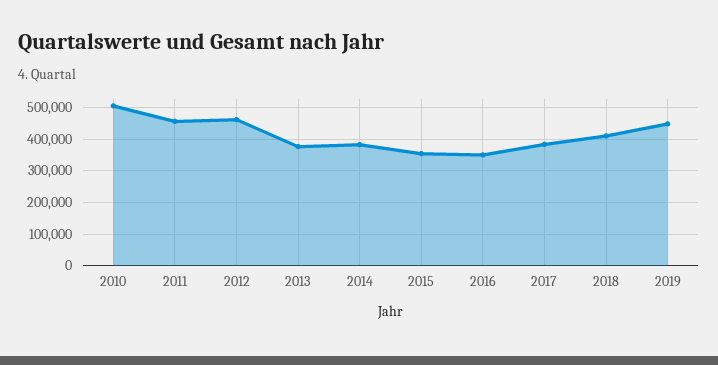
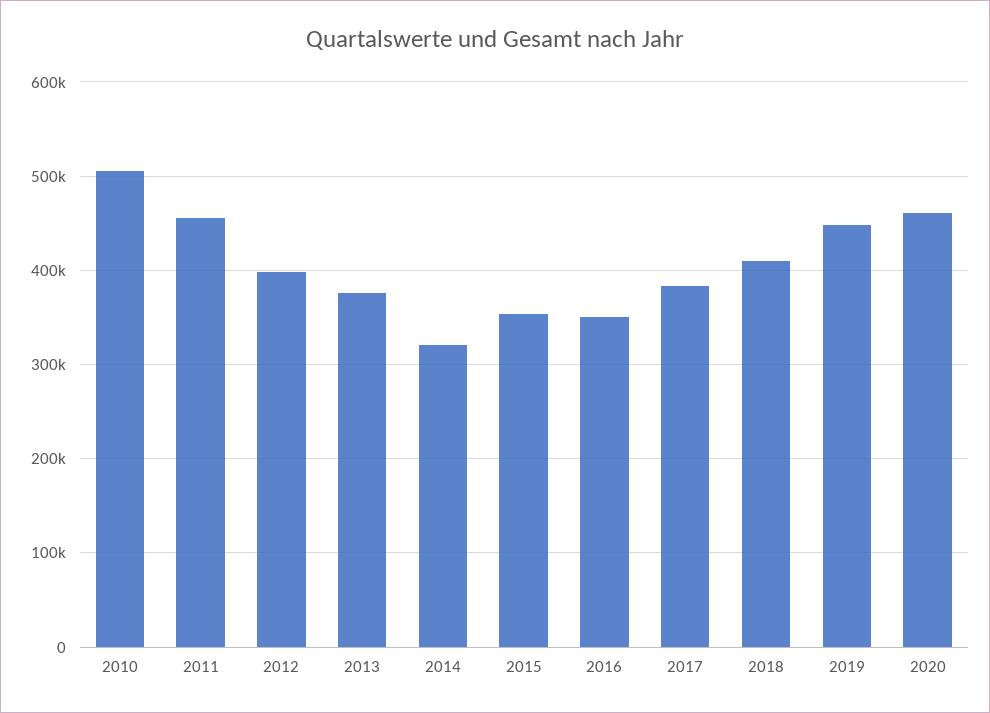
2012: 460000 -> 400000
2014: 380000 -> 320000
2020: none -> 460000

